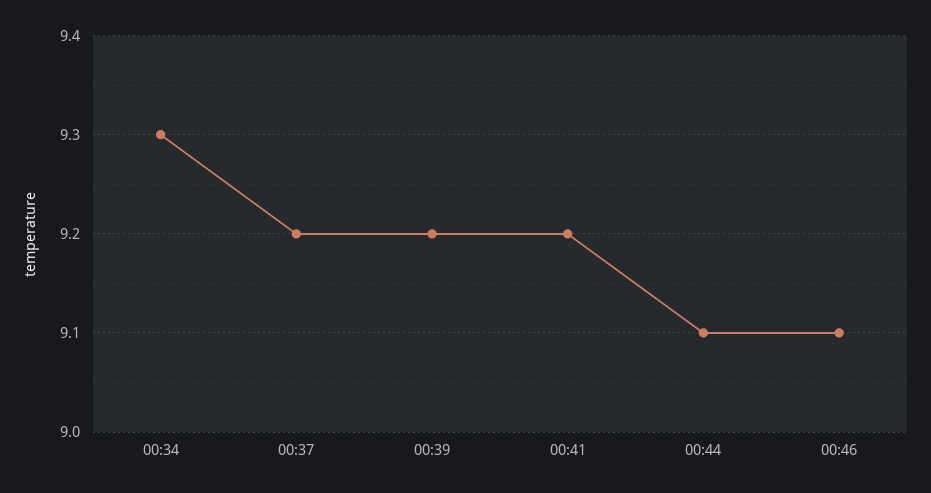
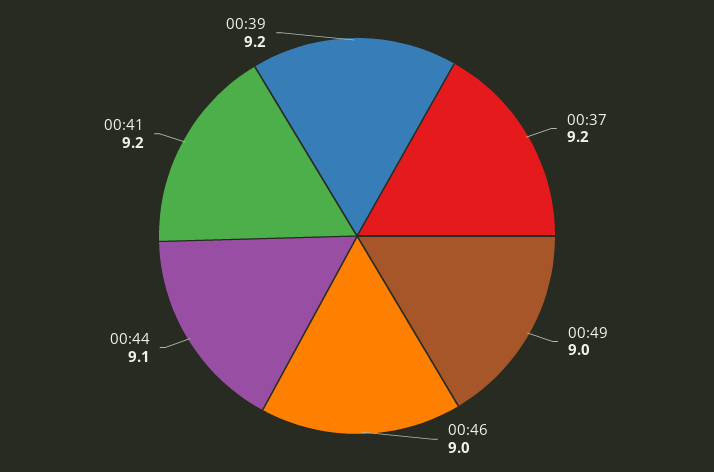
00:34: 9.3 -> none
00:46: 9.1 -> 9
00:49: none -> 9

